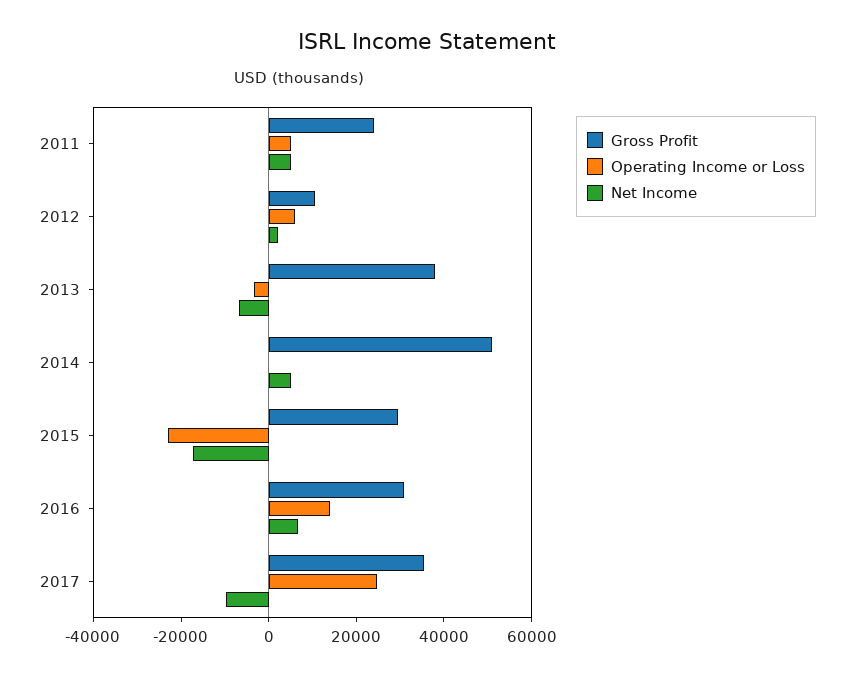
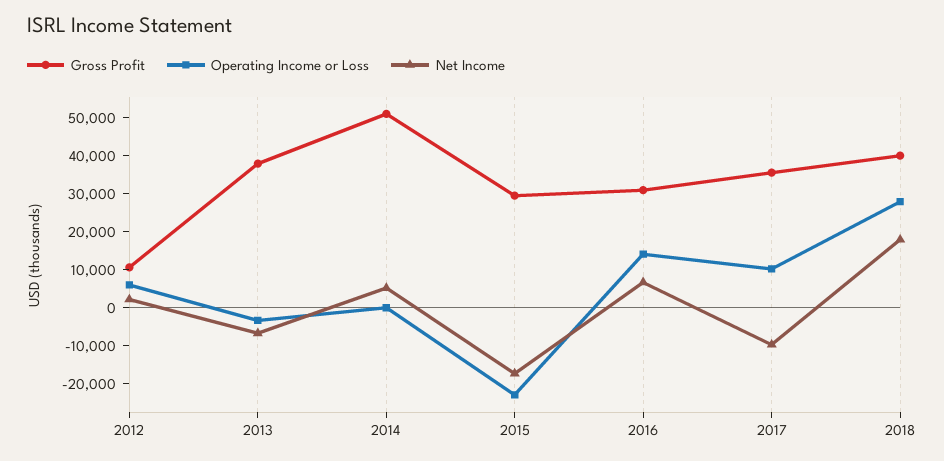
Gross Profit, 2011: 25000 -> none
Operating Income or Loss, 2011: 5000 -> none
Net Income, 2011: 5000 -> none
Operating Income or Loss, 2017: 25000 -> 10000
Gross Profit, 2018: none -> 40000
Operating Income or Loss, 2018: none -> 27500
Net Income, 2018: none -> 17500

